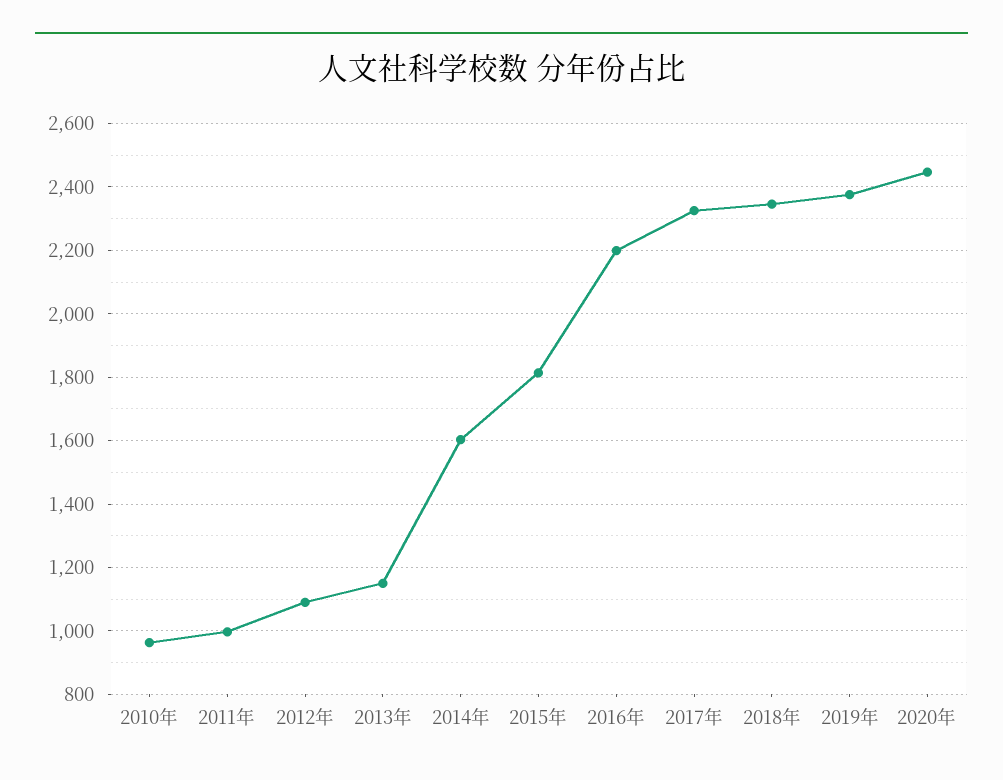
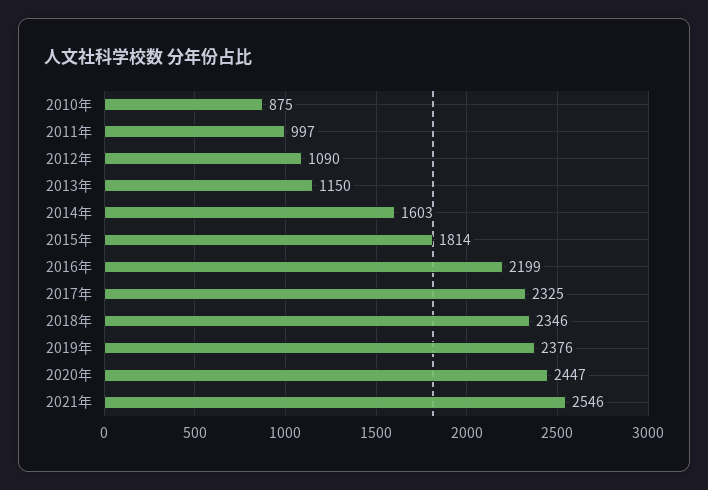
2010年: 960 -> 875
2021年: none -> 2546

